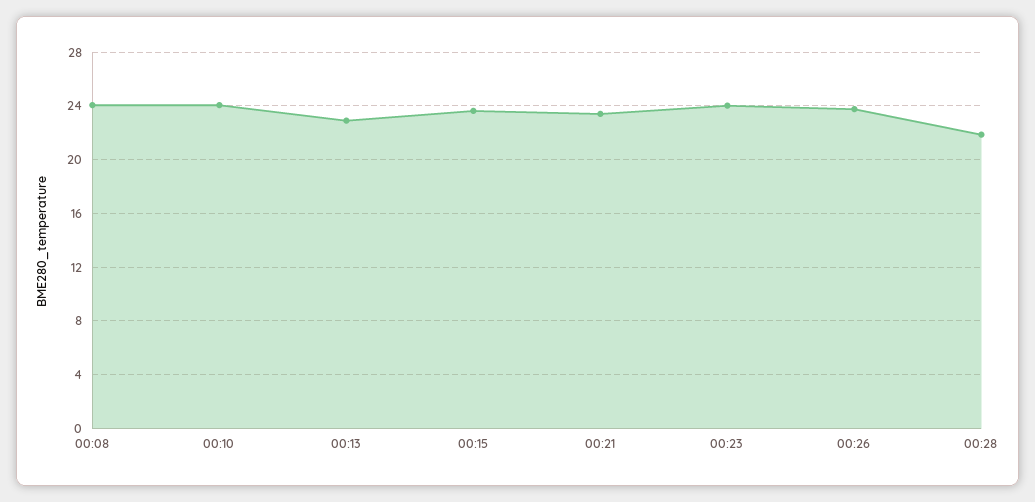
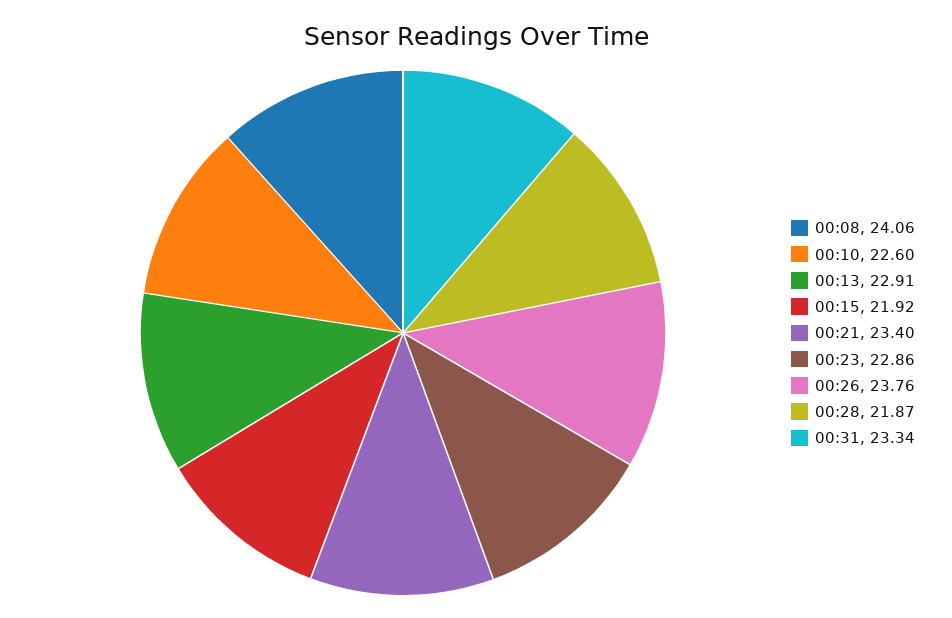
00:10: 24 -> 22.6
00:15: 23.5 -> 21.92
00:23: 24 -> 22.86
00:31: none -> 23.34

